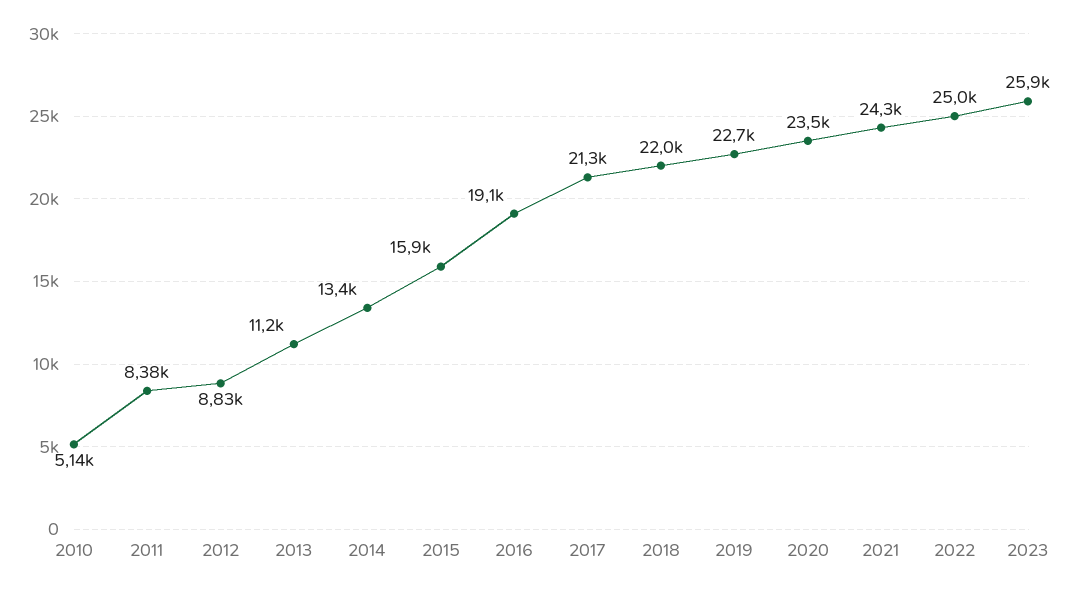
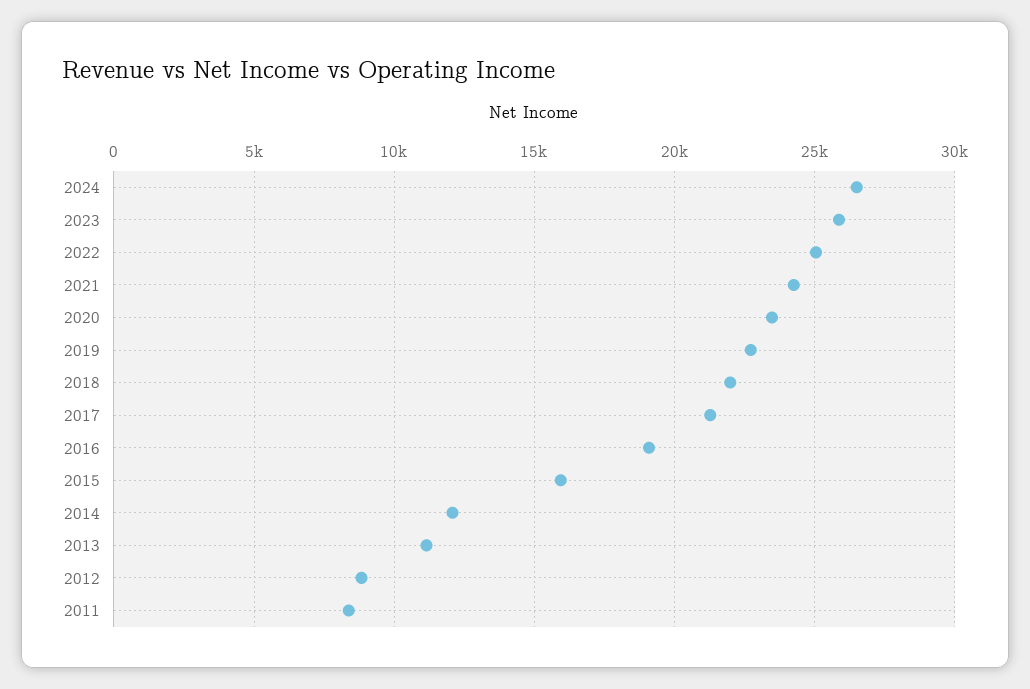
2010: 5140 -> none
2014: 13400 -> 12000
2024: none -> 26500

